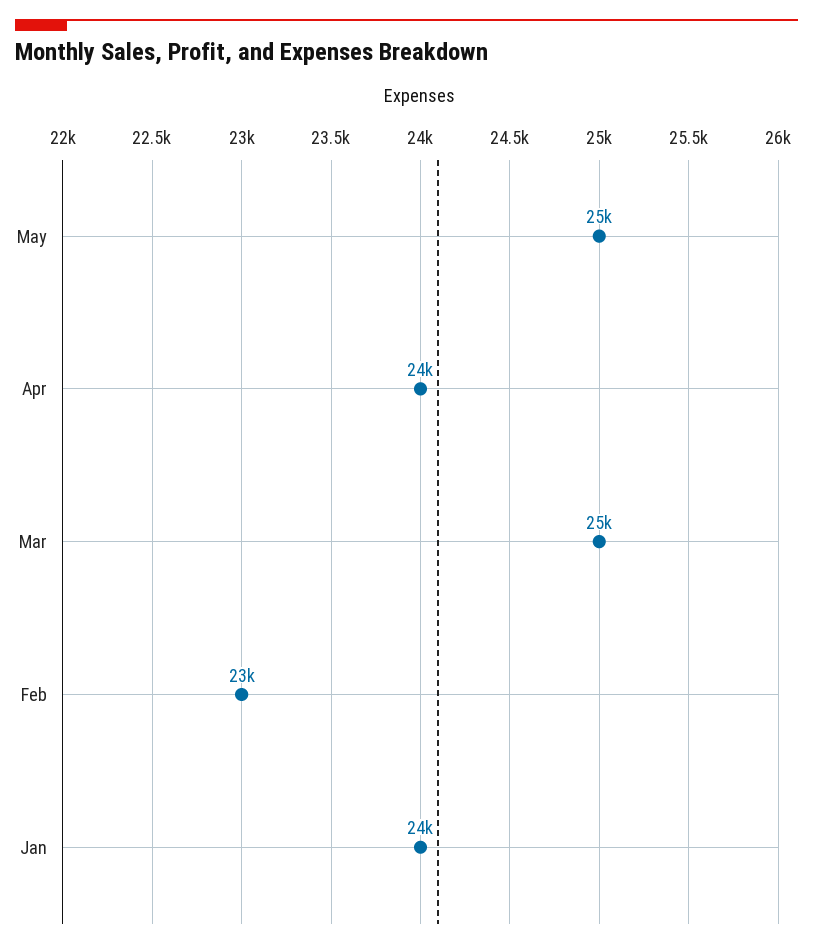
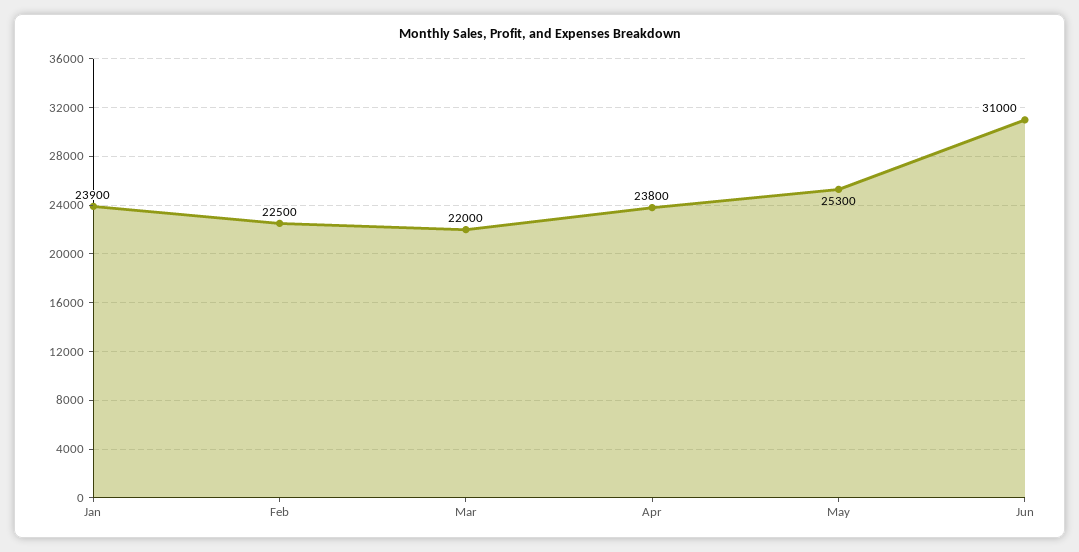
Mar: 25000 -> 22000
Jun: none -> 31000

